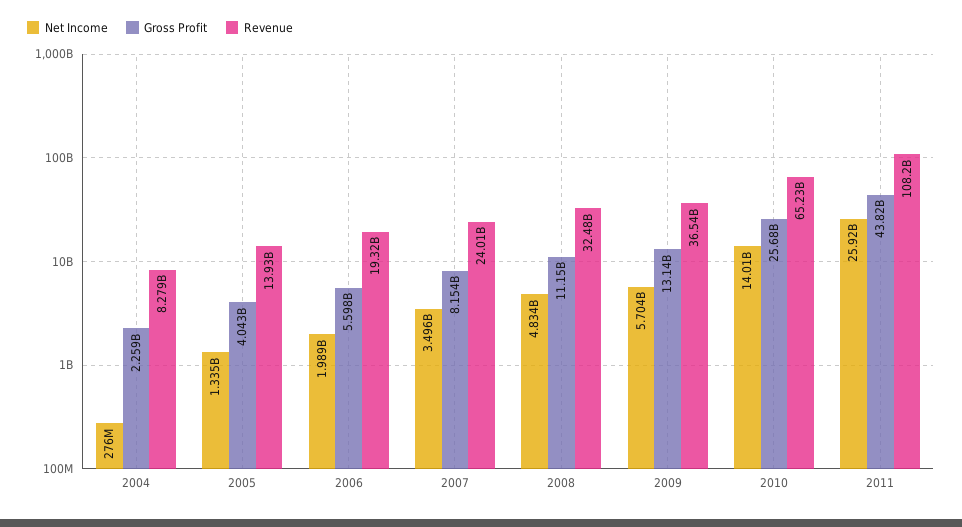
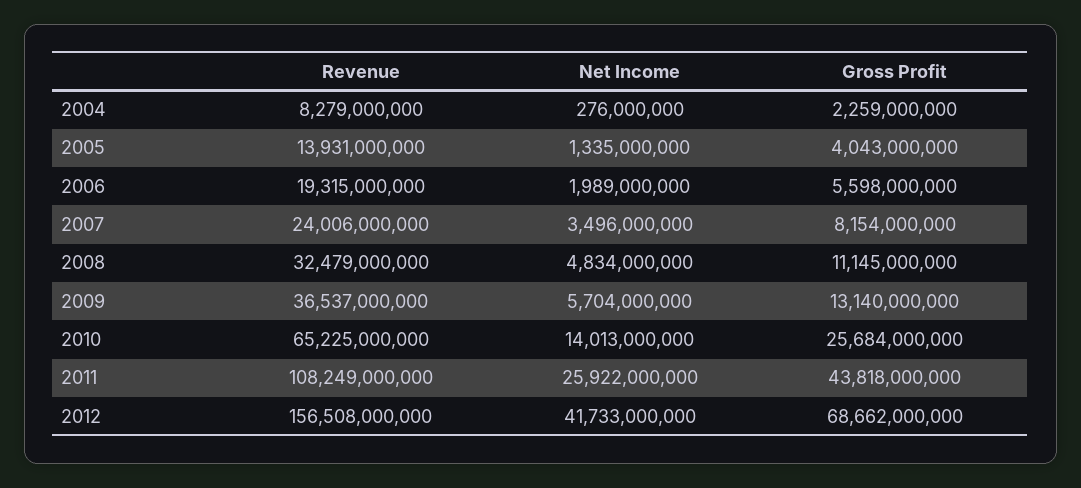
Revenue, 2012: none -> 156508000000
Net Income, 2012: none -> 41733000000
Gross Profit, 2012: none -> 68662000000

